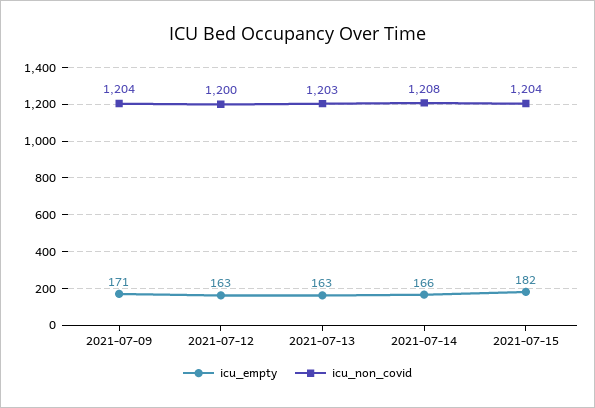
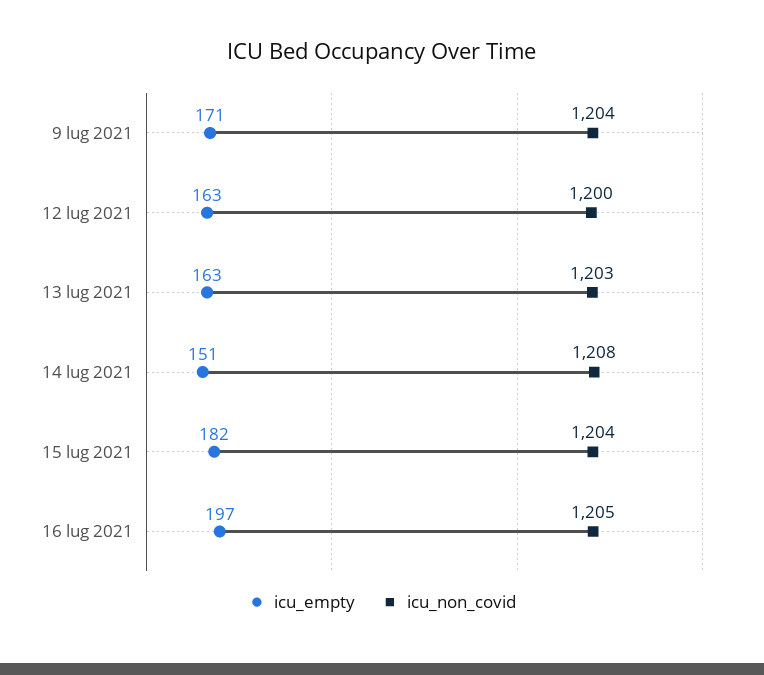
icu_empty, 2021-07-14: 166 -> 151
icu_empty, 16 lug 2021: none -> 197
icu_non_covid, 16 lug 2021: none -> 1205

